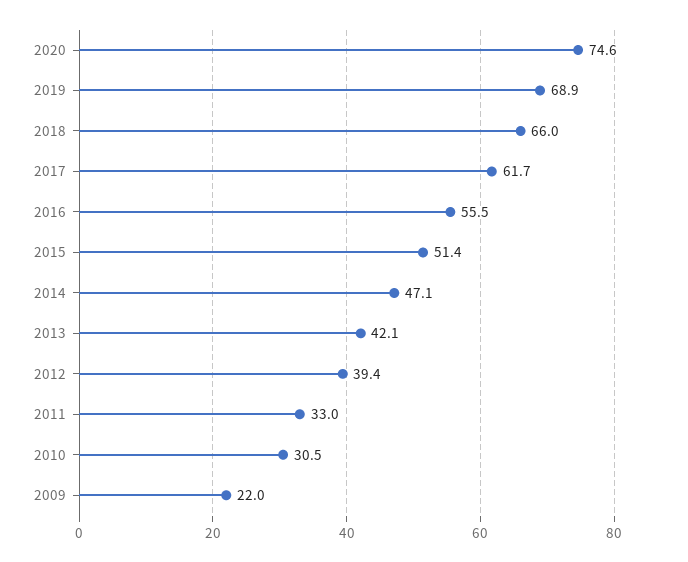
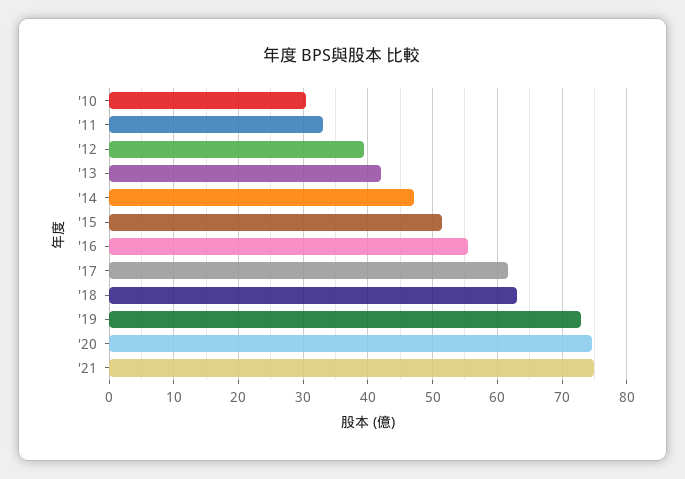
2019: 68.9 -> 73
2018: 66 -> 63
2009: 22 -> none
'21: none -> 75

